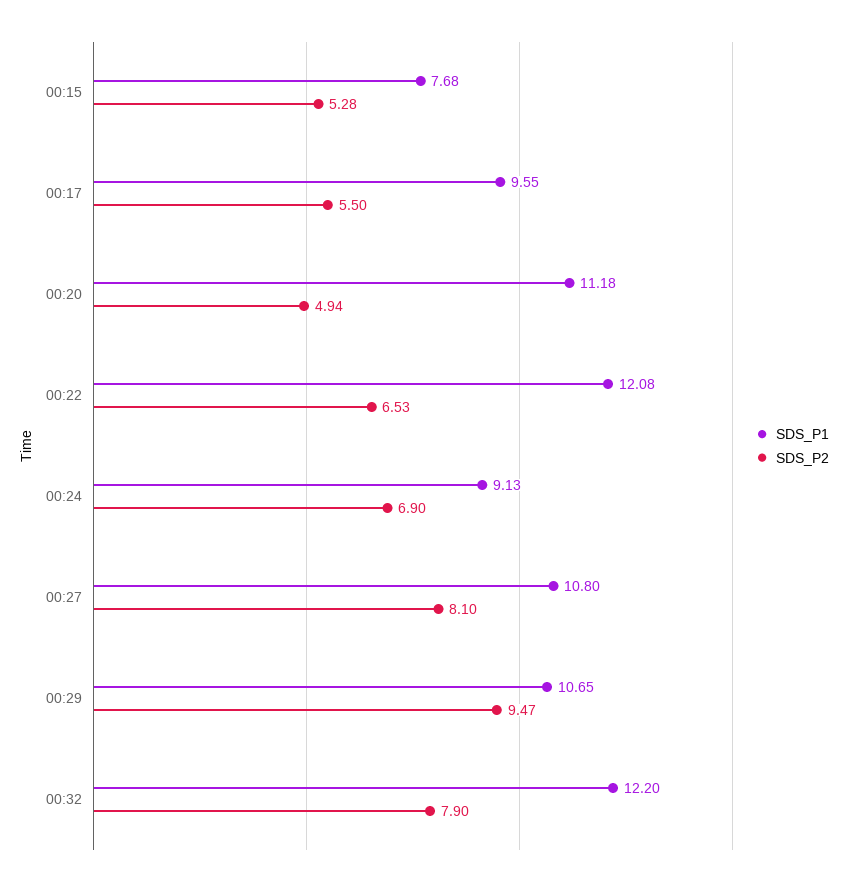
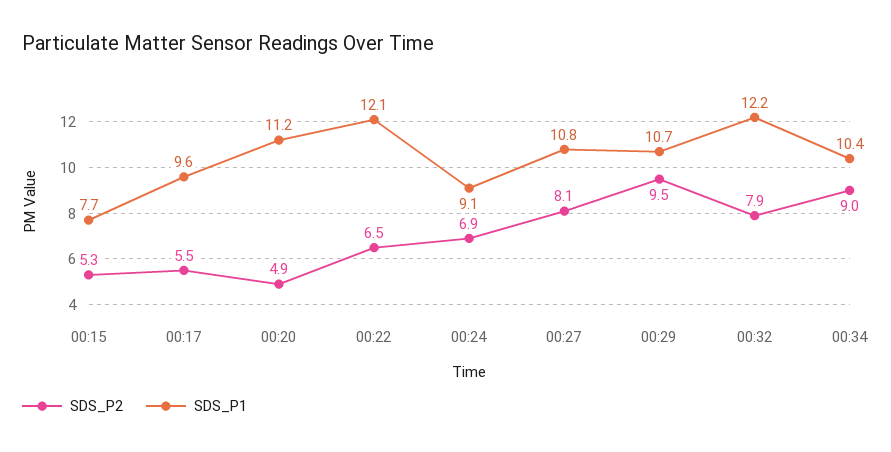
SDS_P2, 00:34: none -> 9
SDS_P1, 00:34: none -> 10.4

